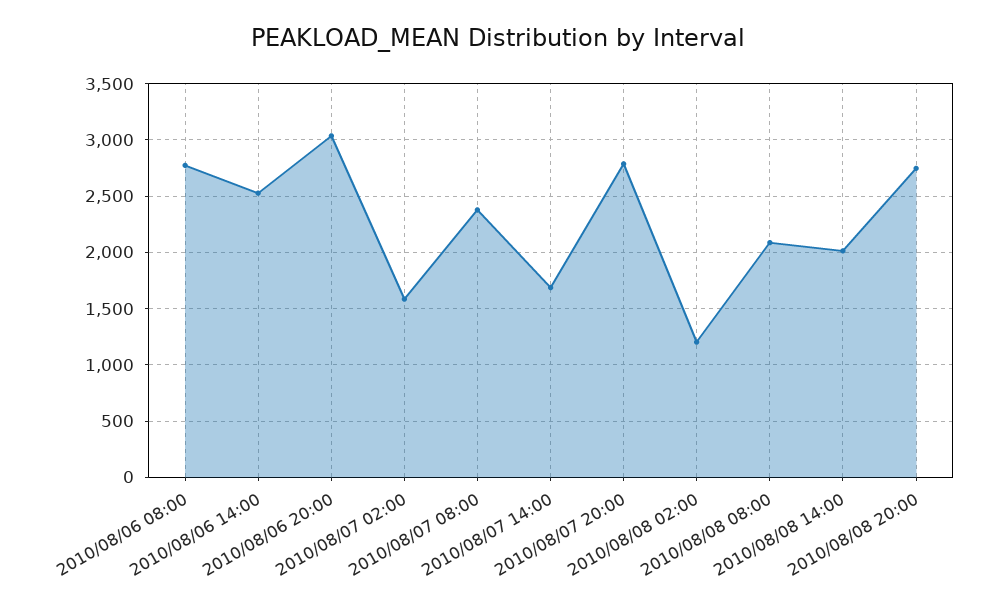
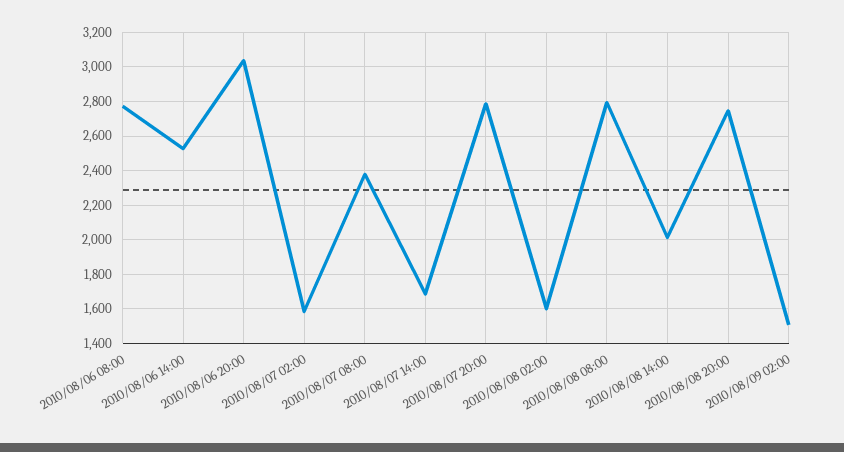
2010/08/08 02:00: 1200 -> 1600
2010/08/08 08:00: 2100 -> 2800
2010/08/09 02:00: none -> 1500

